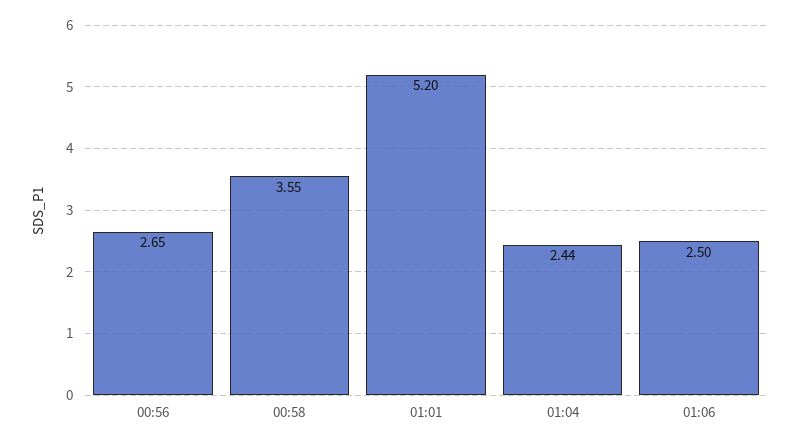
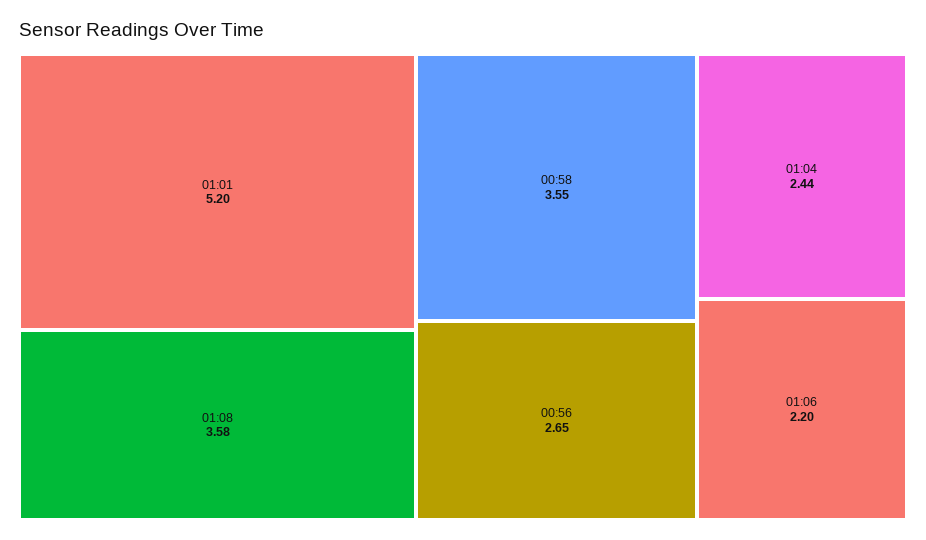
01:06: 2.5 -> 2.2
01:08: none -> 3.58

